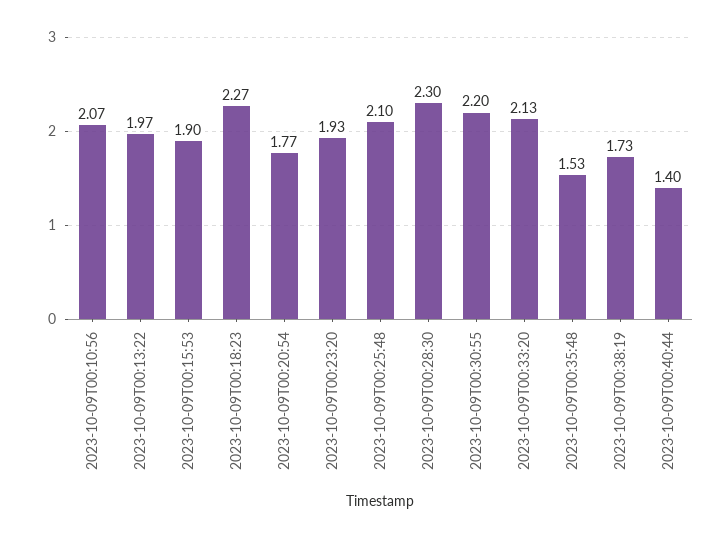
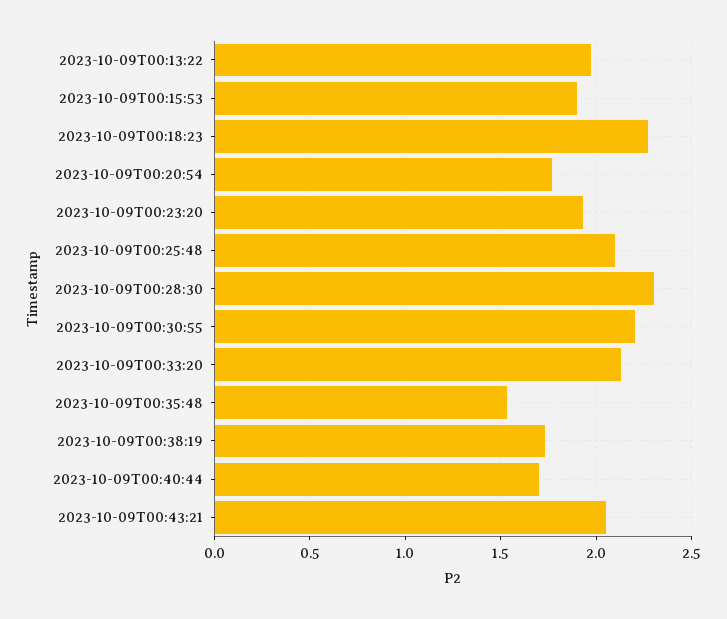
2023-10-09T00:10:56: 2.07 -> none
2023-10-09T00:40:44: 1.4 -> 1.7
2023-10-09T00:43:21: none -> 2.05

